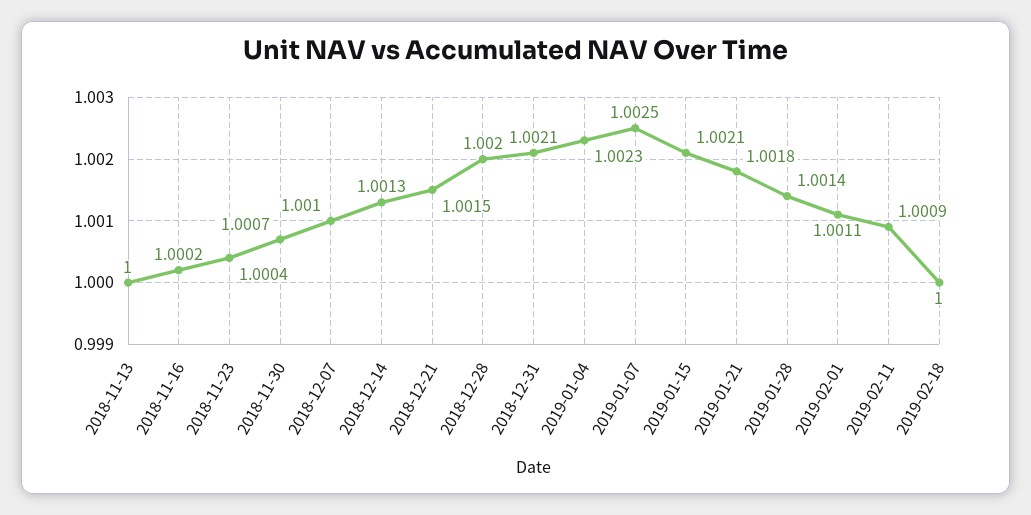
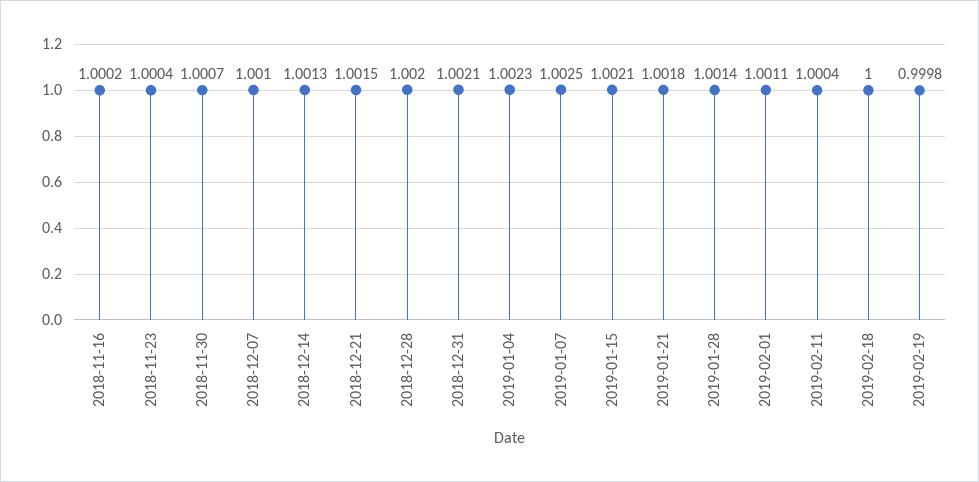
2018-11-13: 1 -> none
2019-02-11: 1.0009 -> 1.0004
2019-02-19: none -> 0.9998

